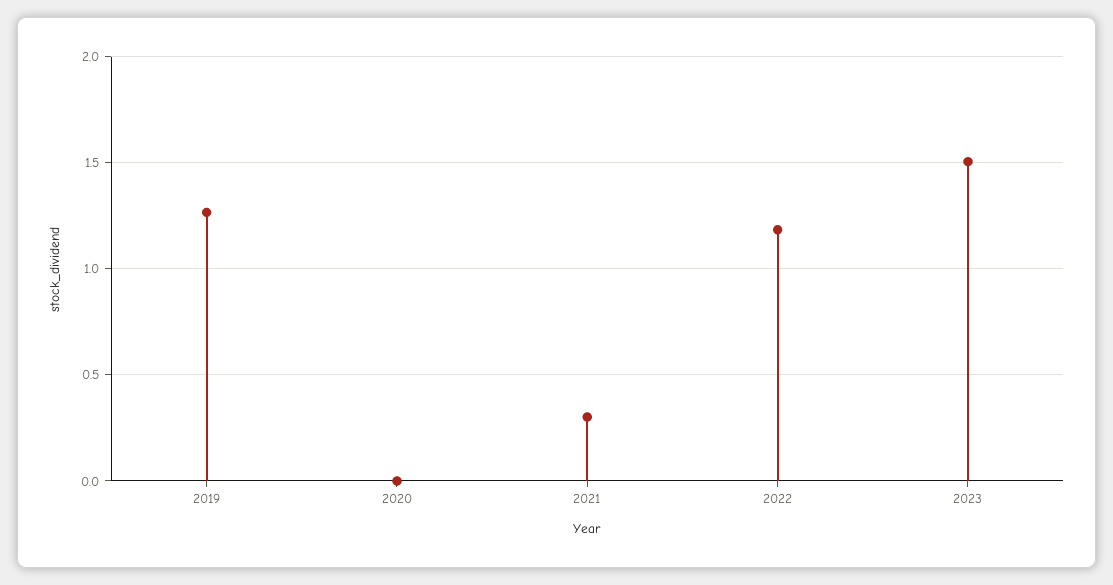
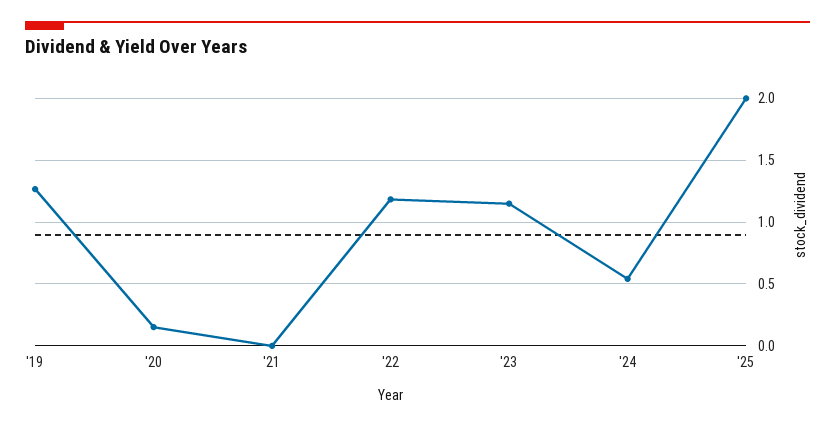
2020: 0 -> 0.15
2021: 0.3 -> 0
2023: 1.5 -> 1.15
'24: none -> 0.55
'25: none -> 2

